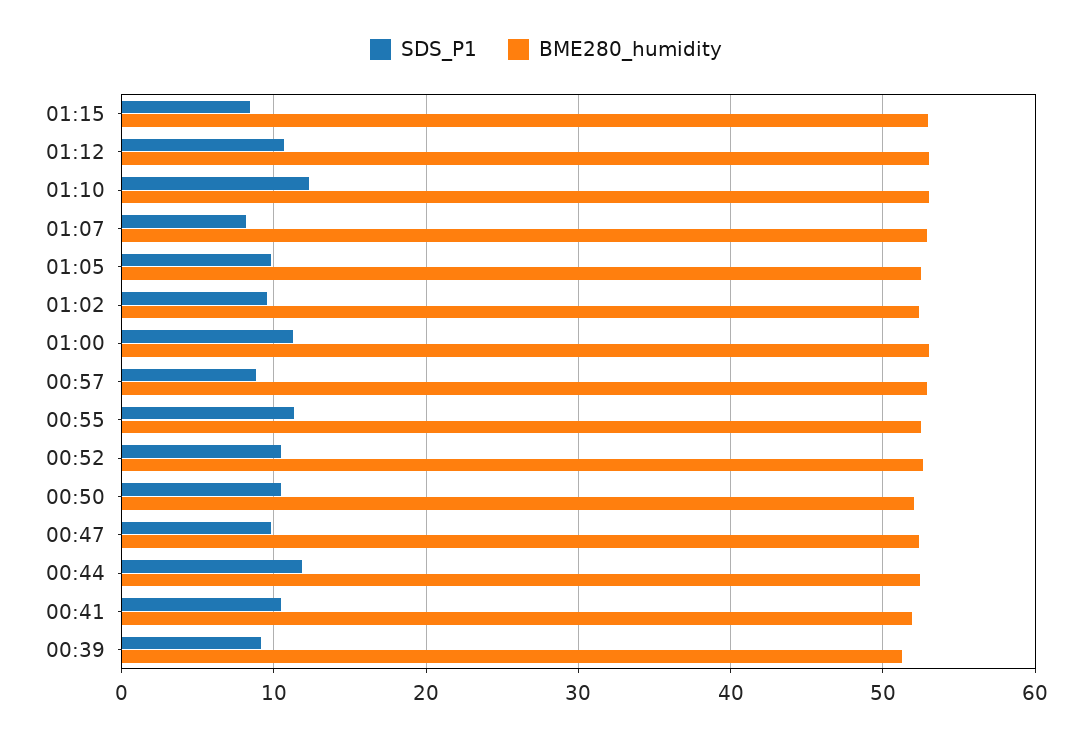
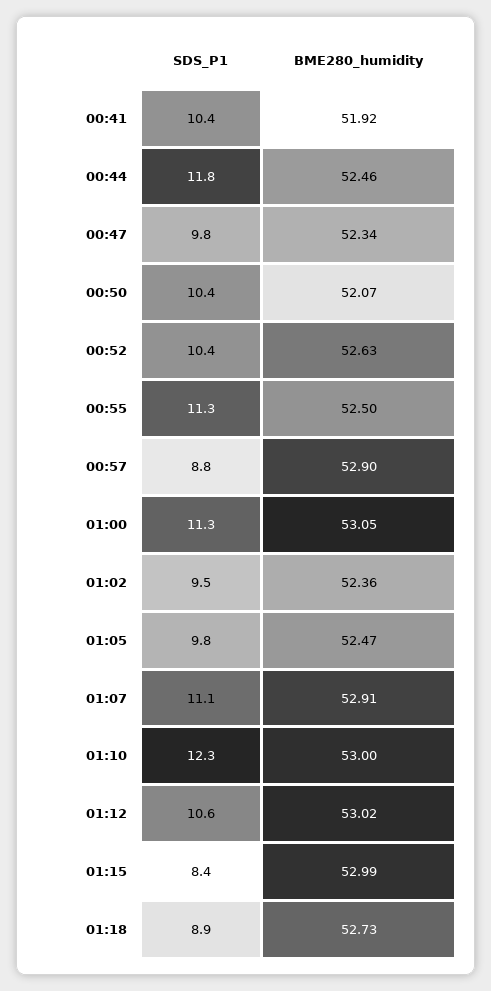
SDS_P1, 01:07: 8 -> 11.1
SDS_P1, 00:39: 9 -> none
BME280_humidity, 00:39: 51 -> none
SDS_P1, 01:18: none -> 8.9
BME280_humidity, 01:18: none -> 52.73

